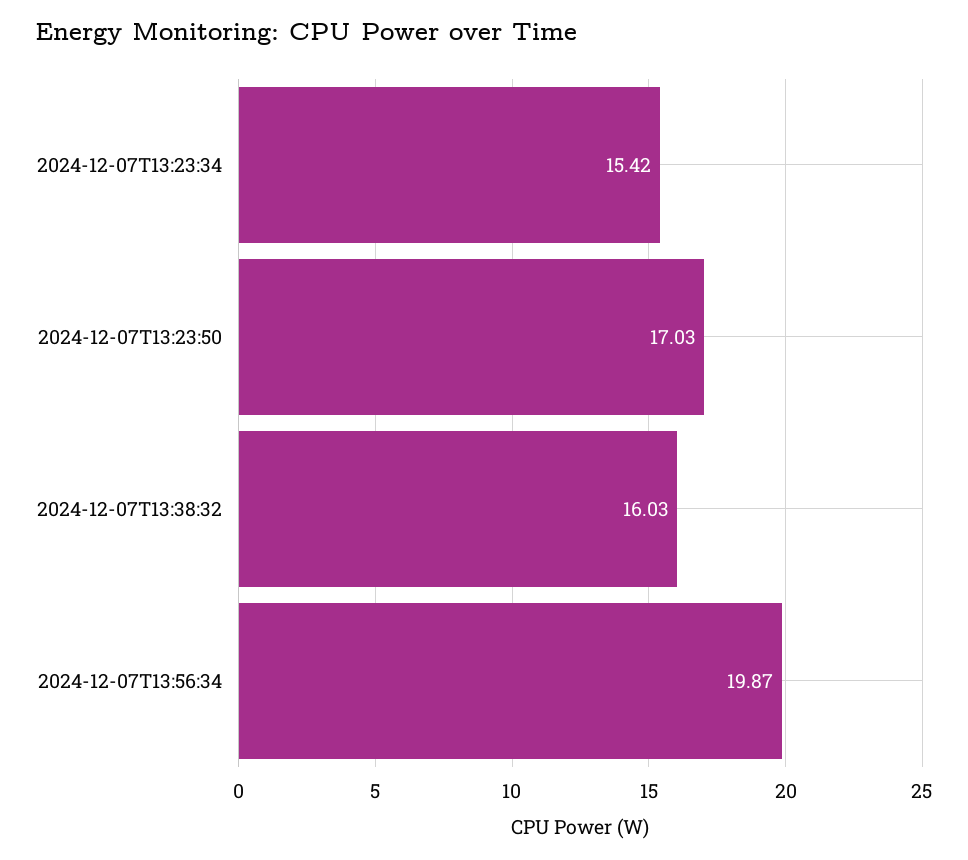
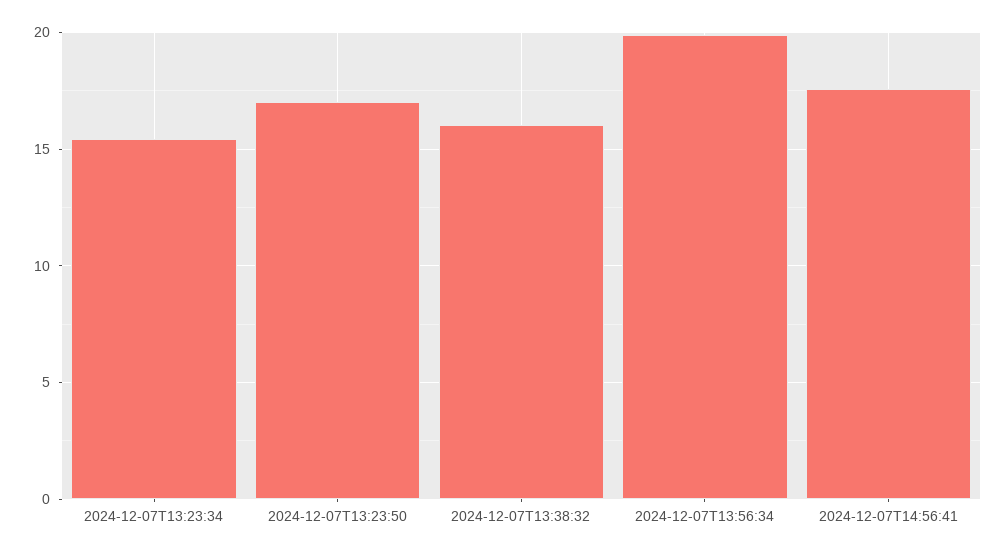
2024-12-07T14:56:41: none -> 17.5

